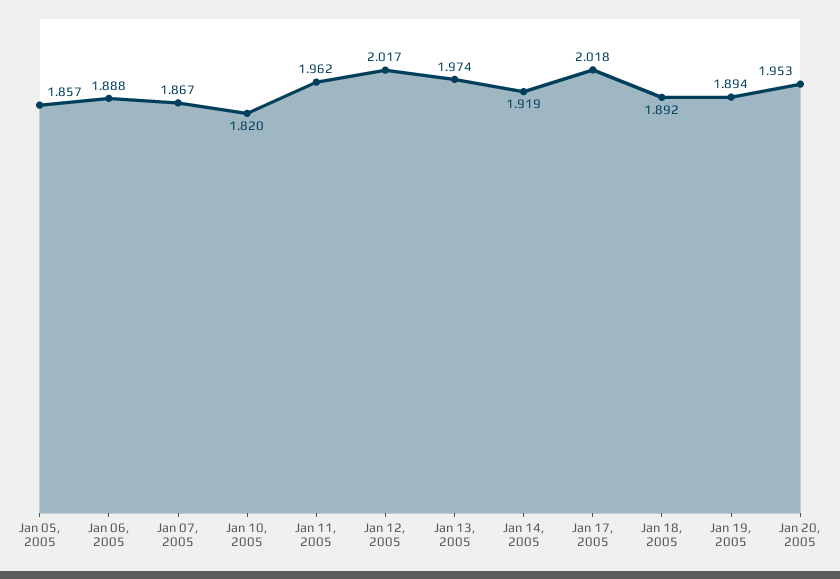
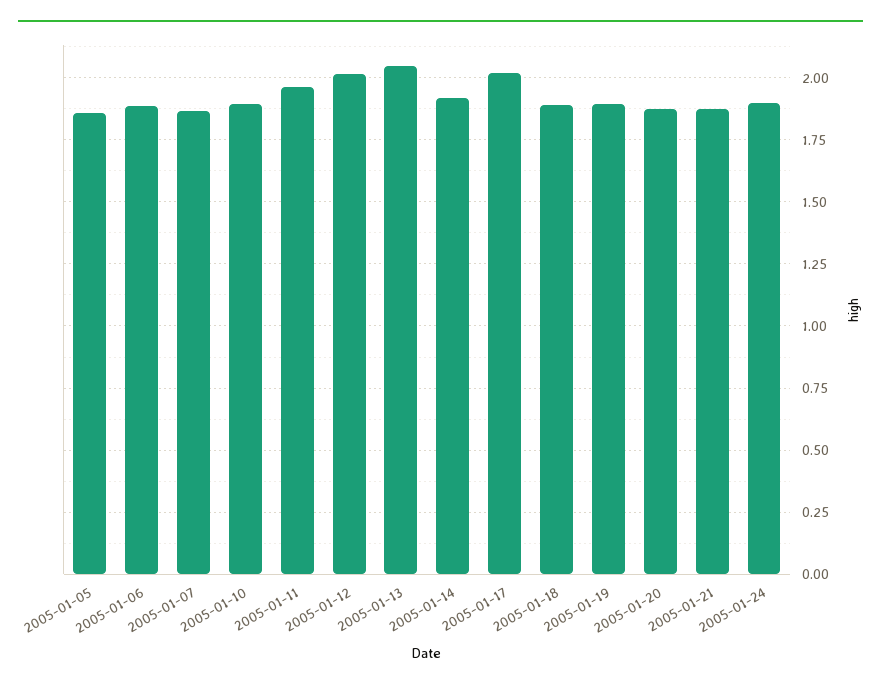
Jan 10, 2005: 1.82 -> 1.9
Jan 13, 2005: 1.974 -> 2.05
Jan 20, 2005: 1.953 -> 1.875
2005-01-21: none -> 1.875
2005-01-24: none -> 1.9

